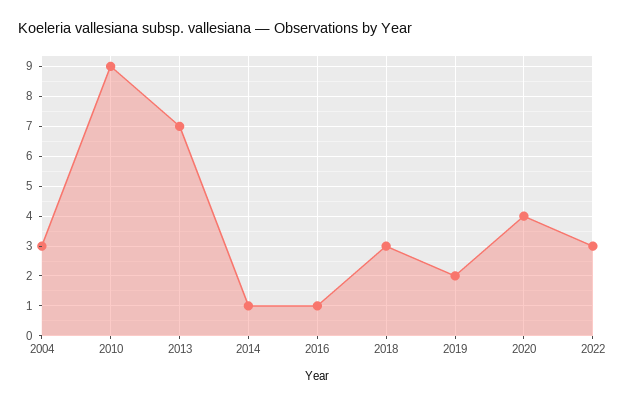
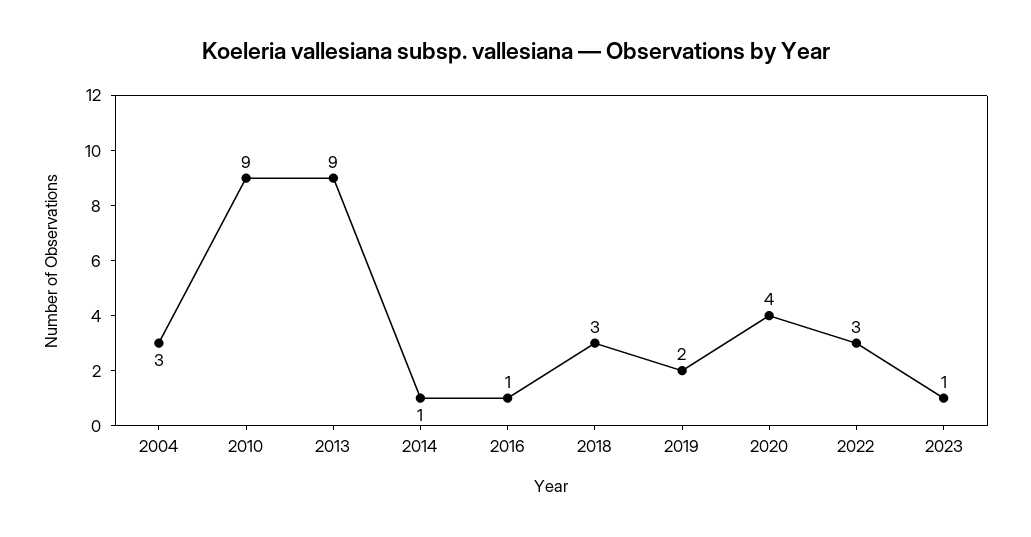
2013: 7 -> 9
2023: none -> 1

